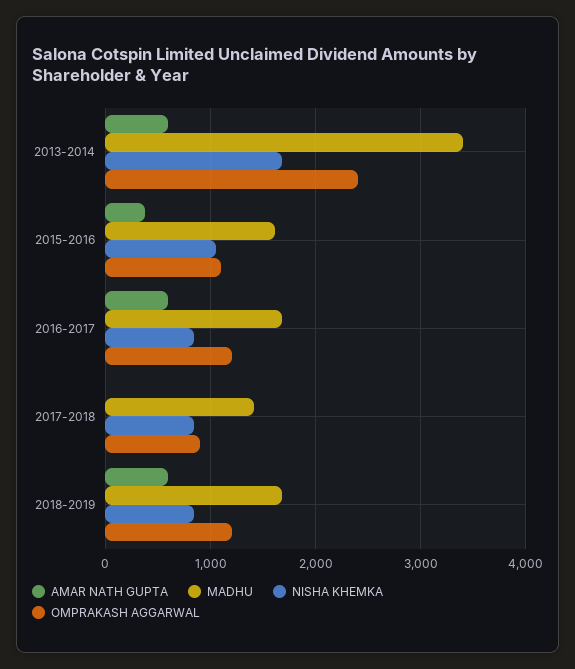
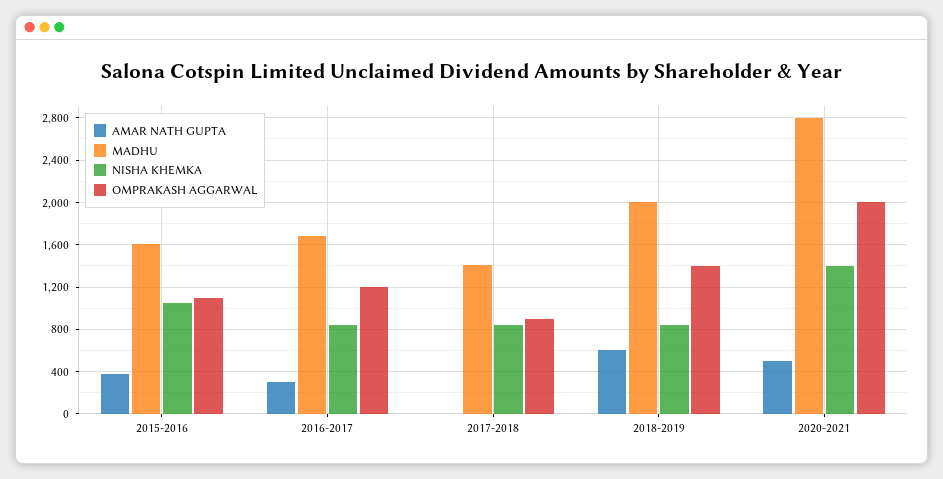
AMAR NATH GUPTA, 2013-2014: 600 -> none
MADHU, 2013-2014: 3400 -> none
NISHA KHEMKA, 2013-2014: 1700 -> none
OMPRAKASH AGGARWAL, 2013-2014: 2400 -> none
AMAR NATH GUPTA, 2016-2017: 600 -> 300
MADHU, 2018-2019: 1700 -> 2000
OMPRAKASH AGGARWAL, 2018-2019: 1200 -> 1400
AMAR NATH GUPTA, 2020-2021: none -> 500
MADHU, 2020-2021: none -> 2800
NISHA KHEMKA, 2020-2021: none -> 1400
OMPRAKASH AGGARWAL, 2020-2021: none -> 2000

